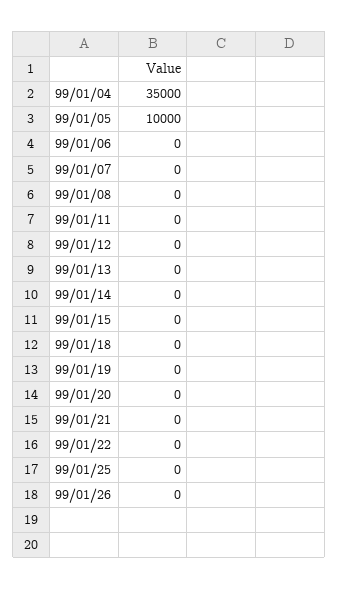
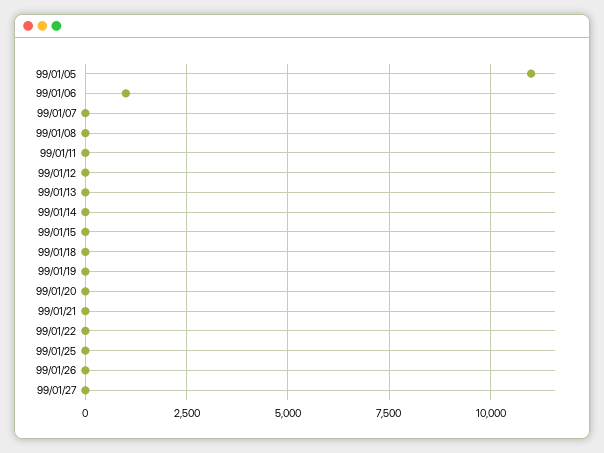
99/01/04: 35000 -> none
99/01/05: 10000 -> 11000
99/01/06: 0 -> 1000
99/01/27: none -> 0

